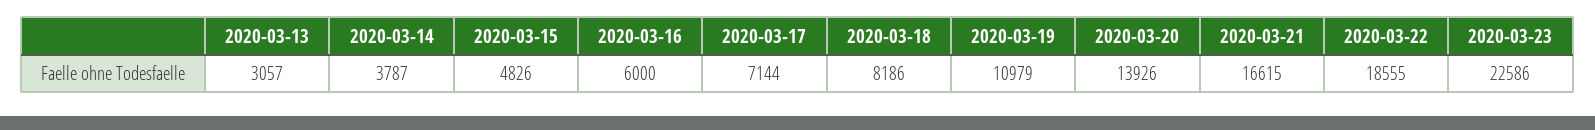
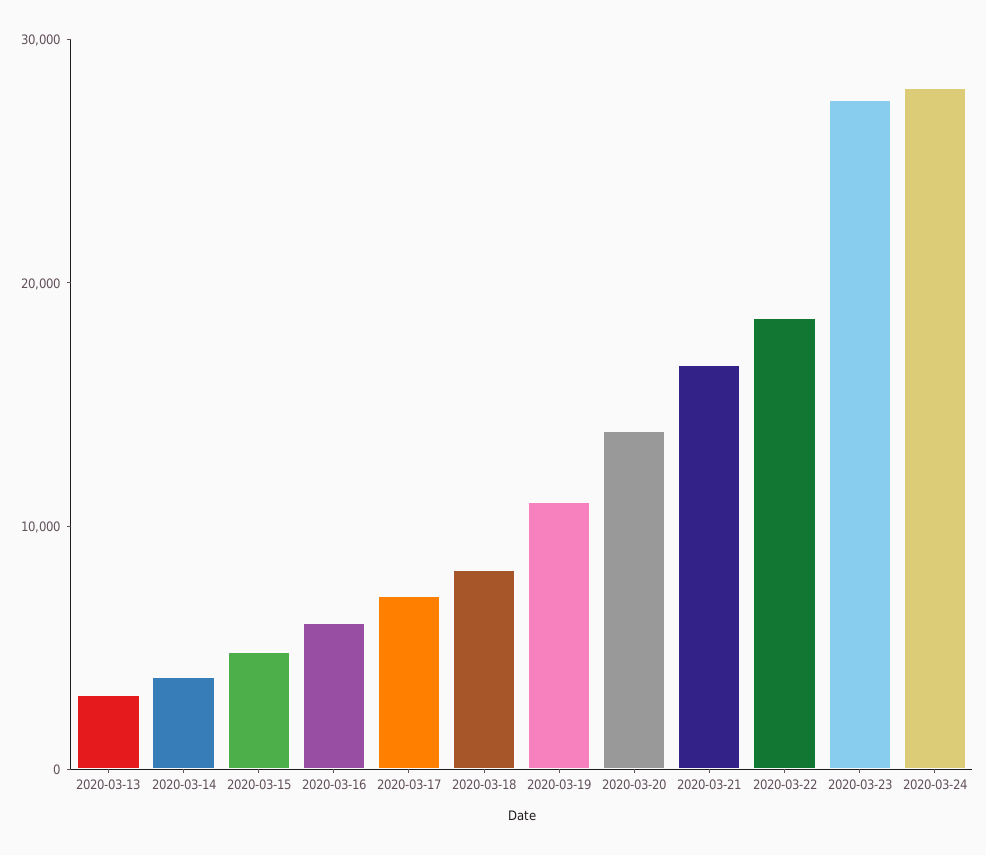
2020-03-23: 22586 -> 28000
2020-03-24: none -> 28000

